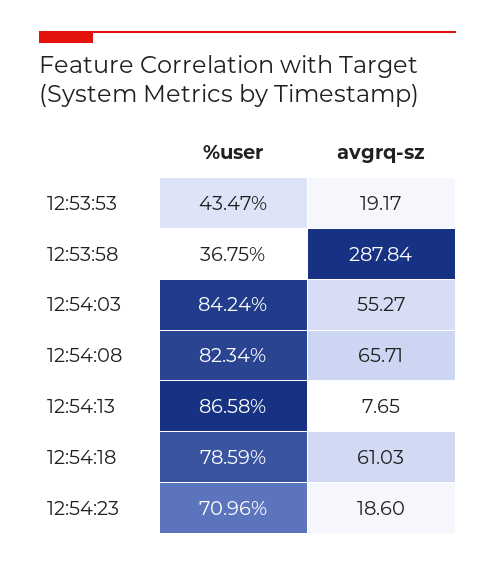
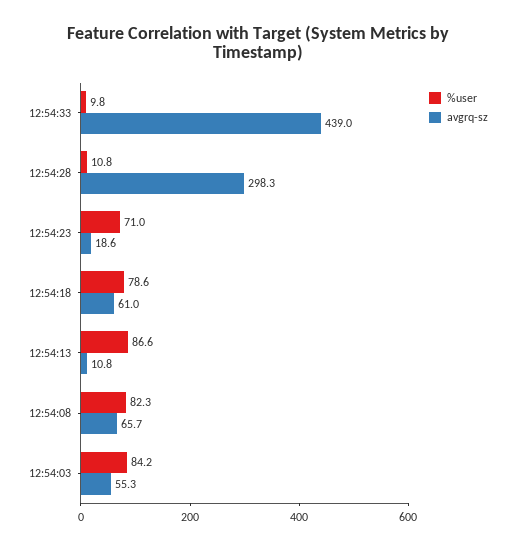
%user, 12:53:53: 43.47 -> none
avgrq-sz, 12:53:53: 19.17 -> none
%user, 12:53:58: 36.75 -> none
avgrq-sz, 12:53:58: 287.84 -> none
avgrq-sz, 12:54:13: 7.65 -> 10.8
%user, 12:54:33: none -> 9.8
avgrq-sz, 12:54:33: none -> 439
%user, 12:54:28: none -> 10.8
avgrq-sz, 12:54:28: none -> 298.3

